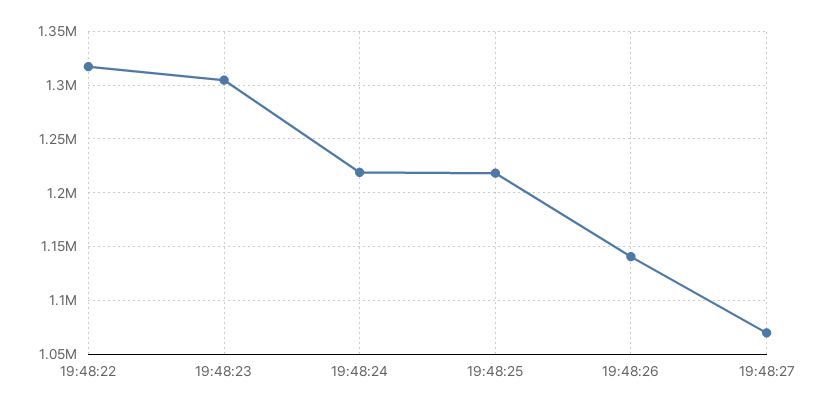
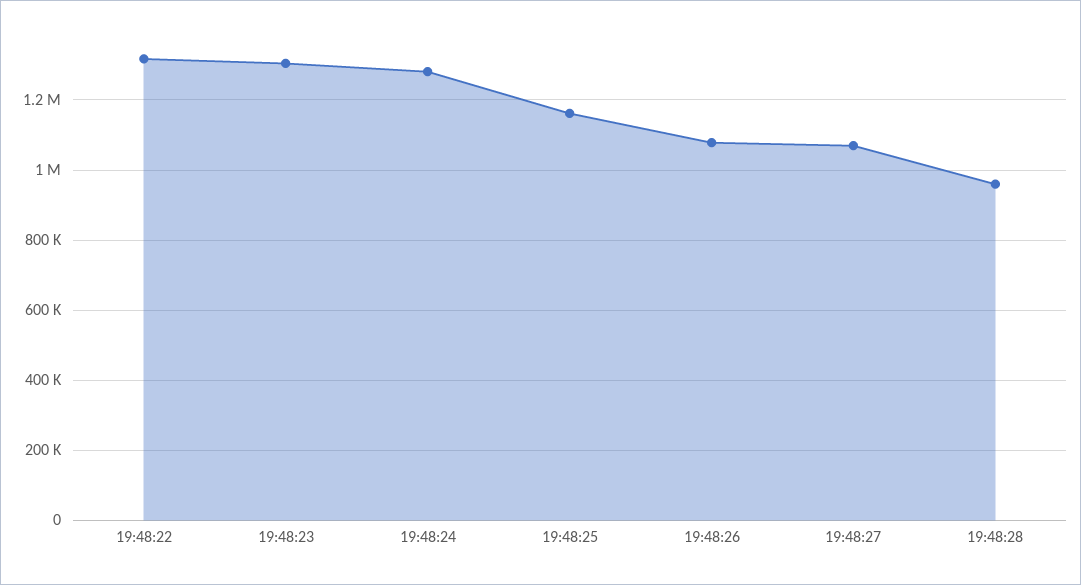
19:48:24: 1220000 -> 1280000
19:48:25: 1220000 -> 1160000
19:48:26: 1140000 -> 1080000
19:48:28: none -> 960000

